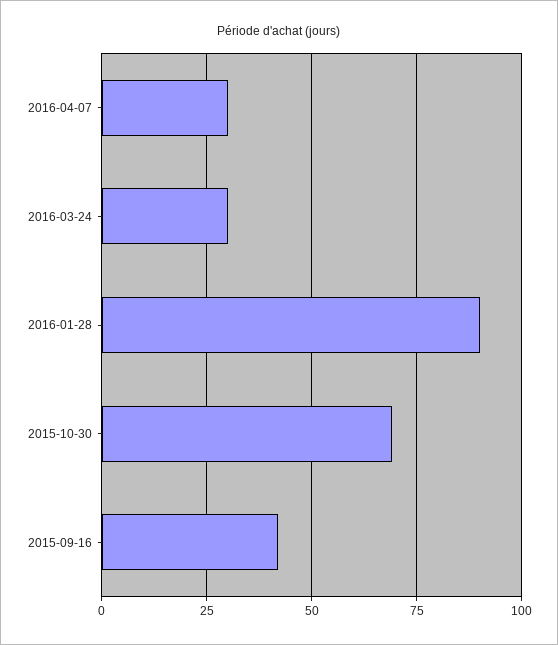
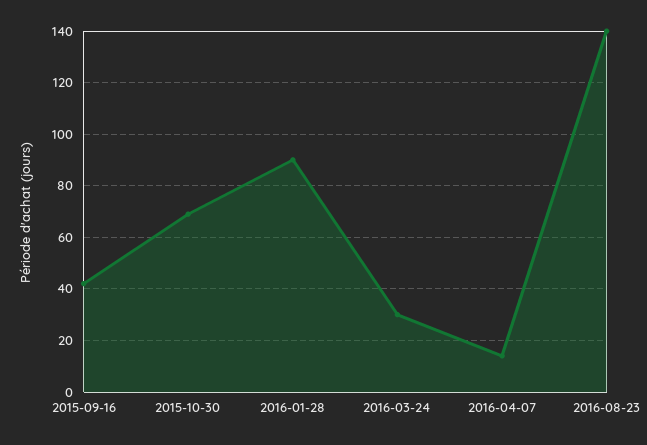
2016-04-07: 30 -> 15
2016-08-23: none -> 140

